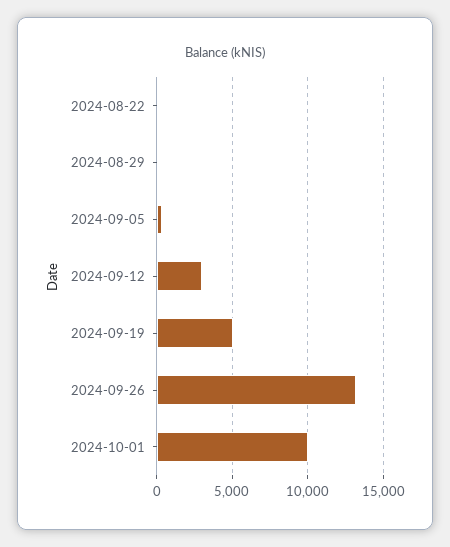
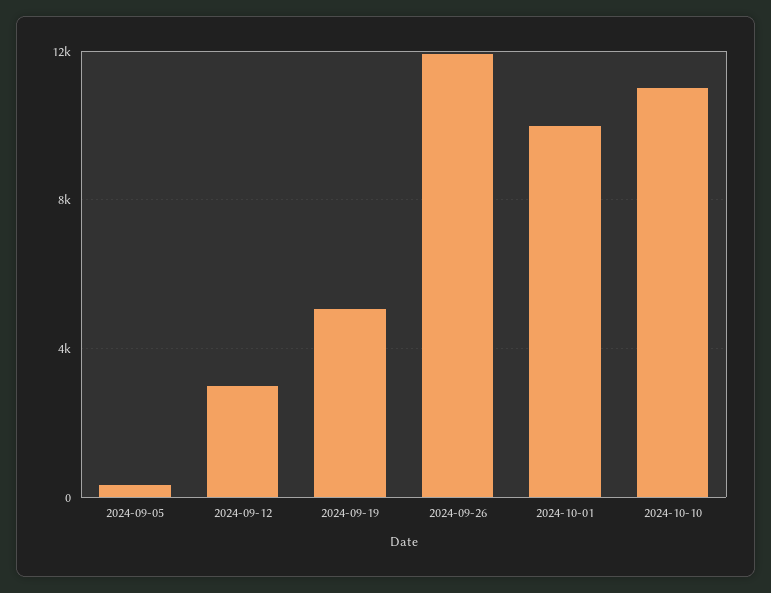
2024-08-22: 0 -> none
2024-08-29: 0 -> none
2024-09-26: 13000 -> 12000
2024-10-10: none -> 11000

